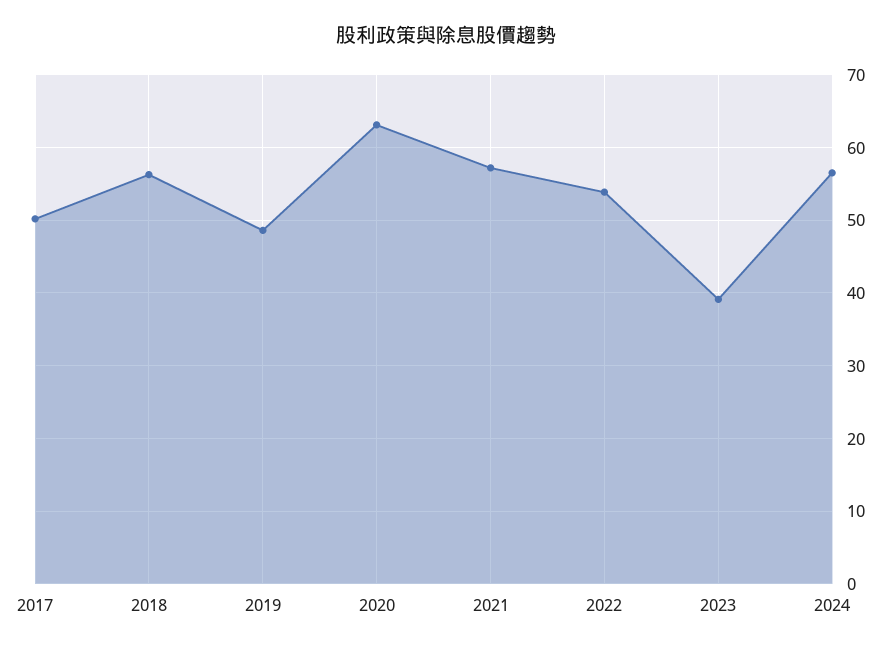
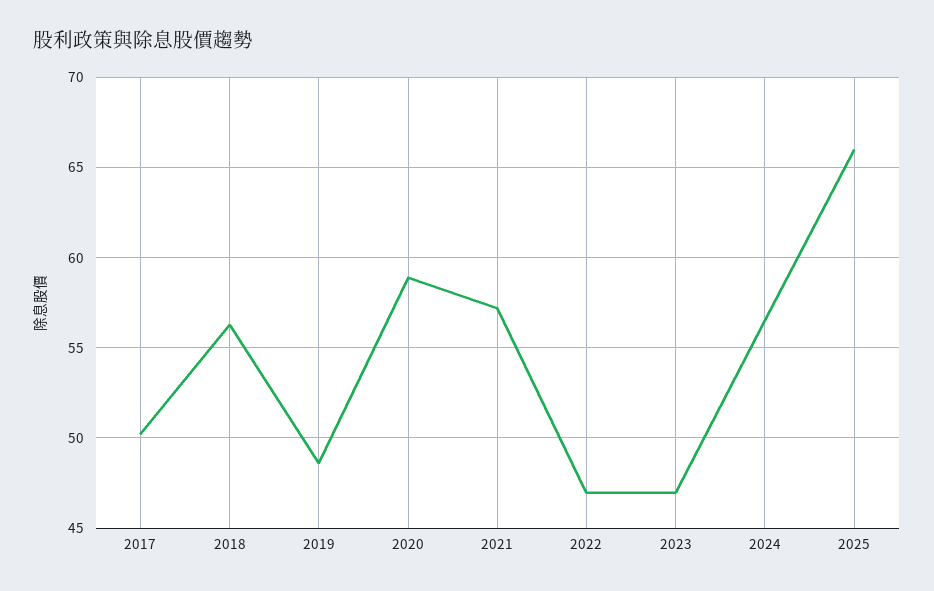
2020: 63 -> 59
2022: 54 -> 47
2023: 39 -> 47
2025: none -> 66

